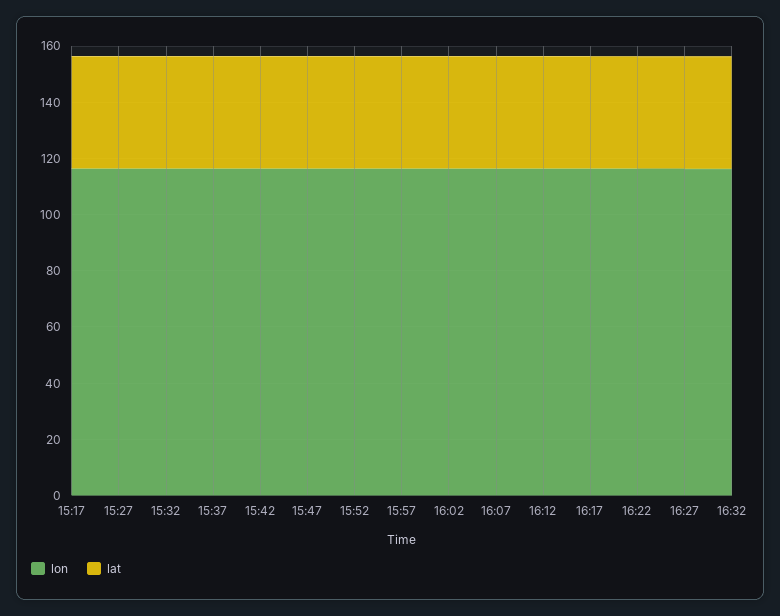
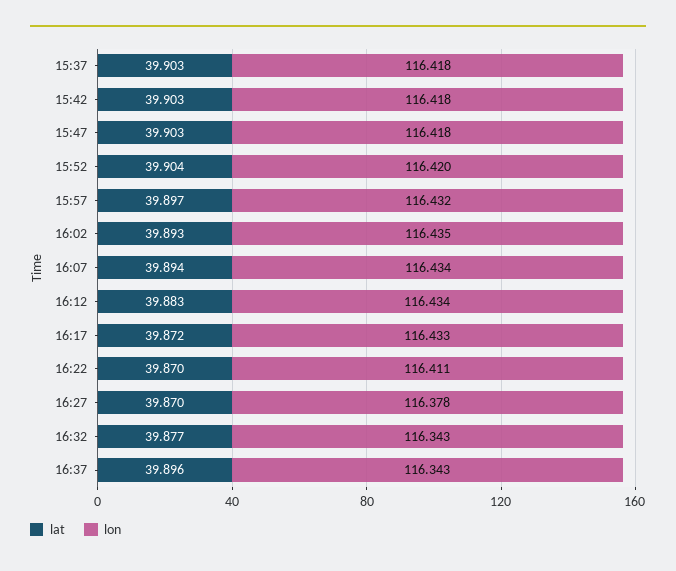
lon, 15:17: 115 -> none
lat, 15:17: 40 -> none
lon, 15:27: 115 -> none
lat, 15:27: 40 -> none
lon, 15:32: 115 -> none
lat, 15:32: 40 -> none
lat, 16:37: none -> 39.896
lon, 16:37: none -> 116.343

